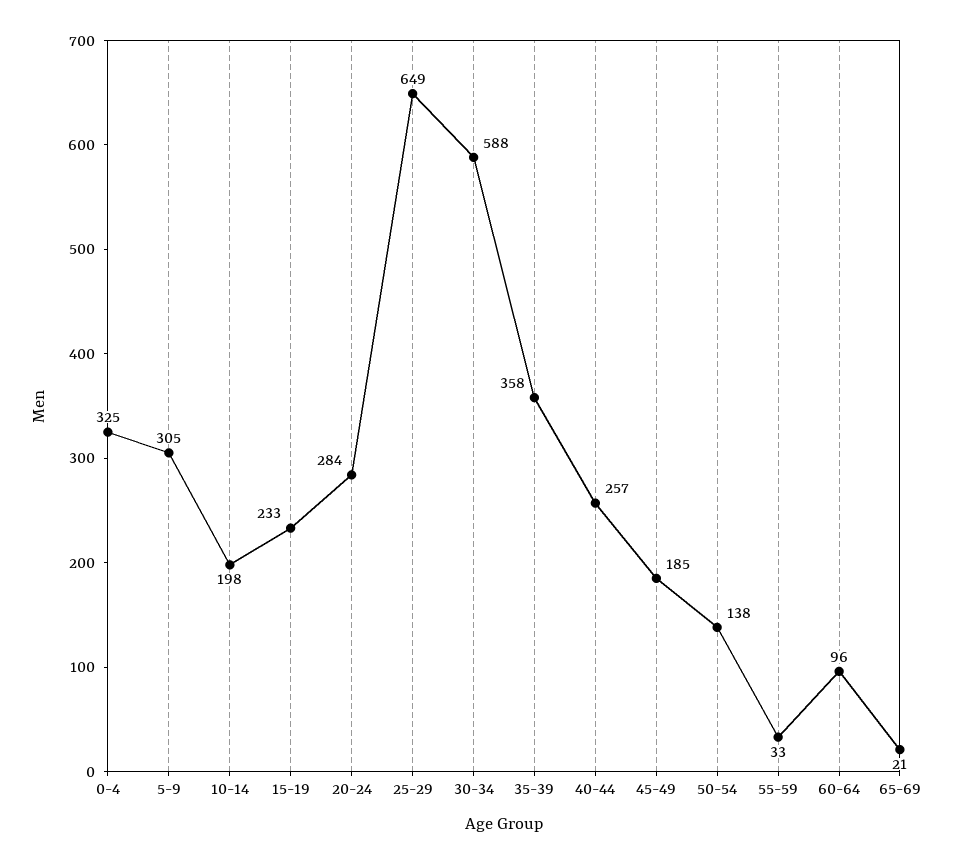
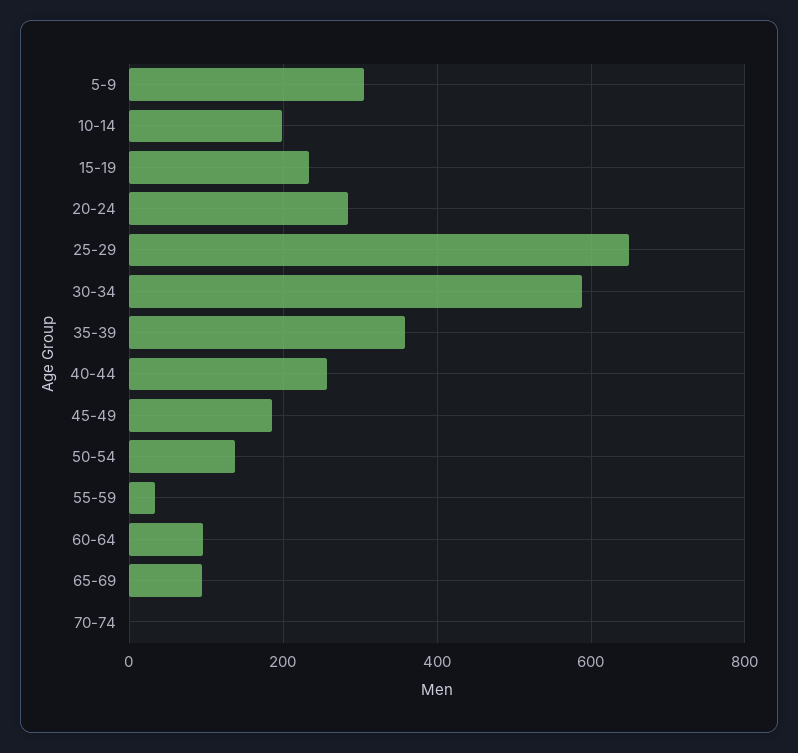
0-4: 325 -> none
65-69: 21 -> 100
70-74: none -> 0

